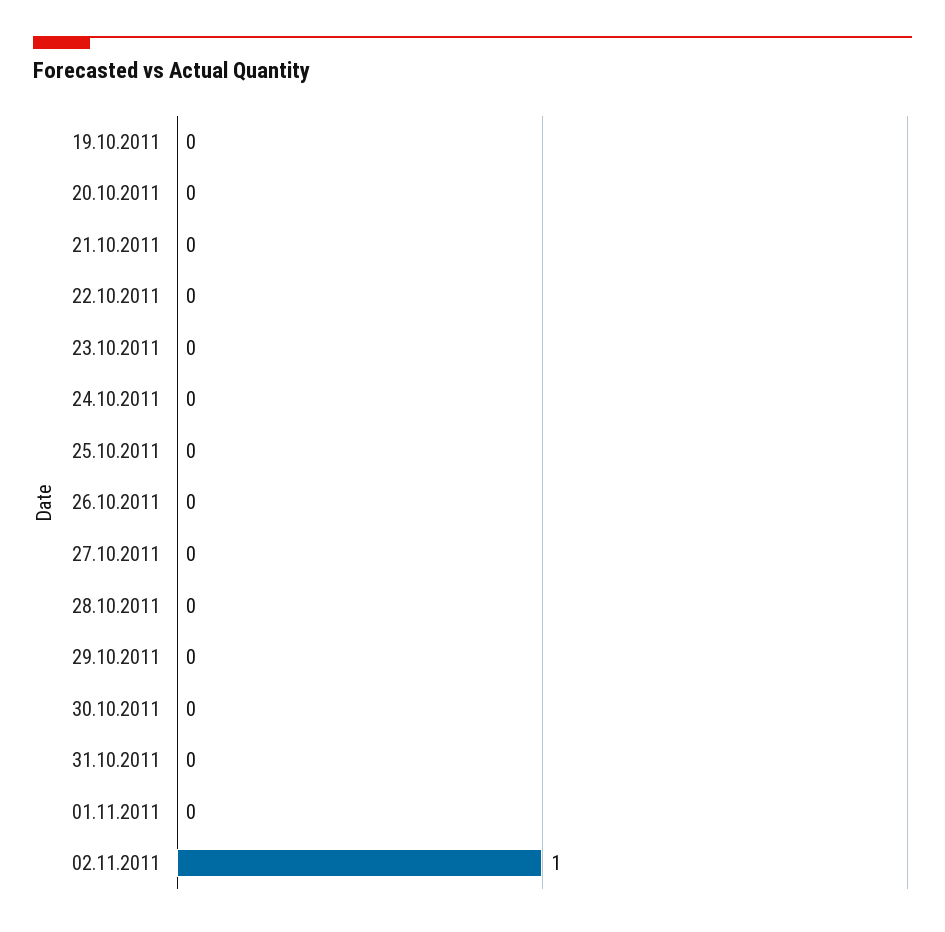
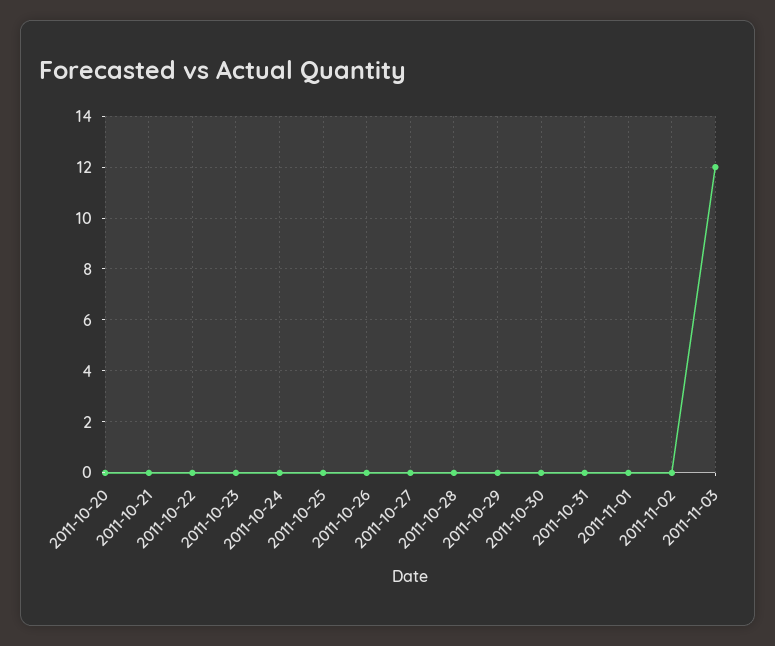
19.10.2011: 0 -> none
02.11.2011: 1 -> 0
2011-11-03: none -> 12

